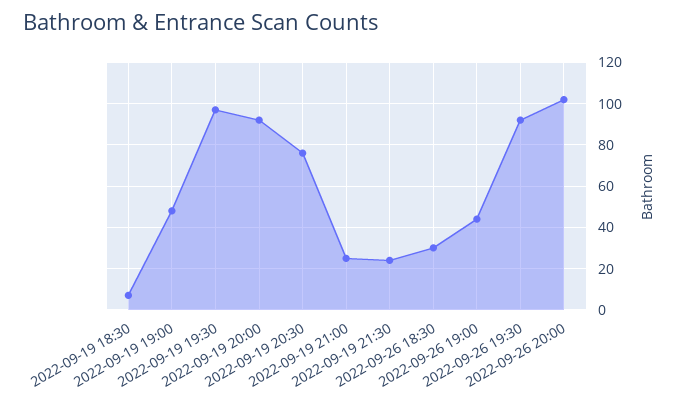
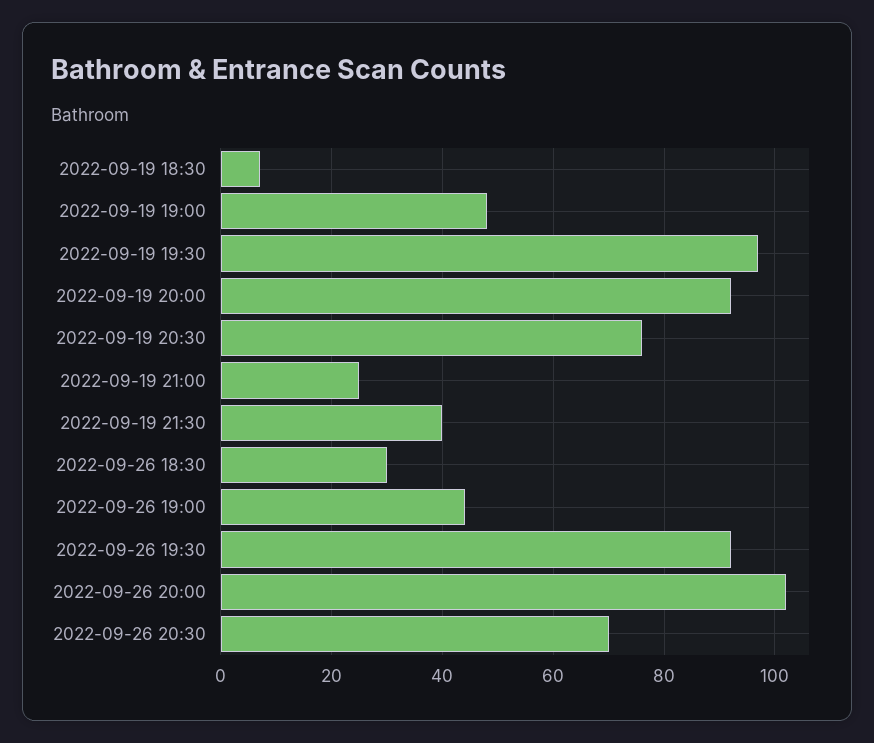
2022-09-19 21:30: 25 -> 40
2022-09-26 20:30: none -> 70

